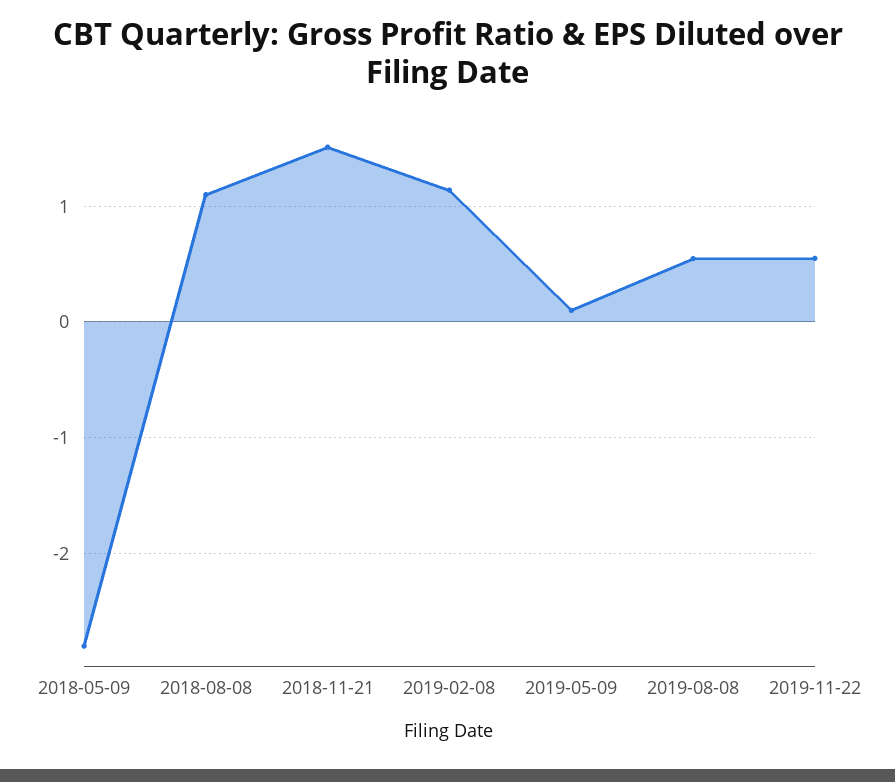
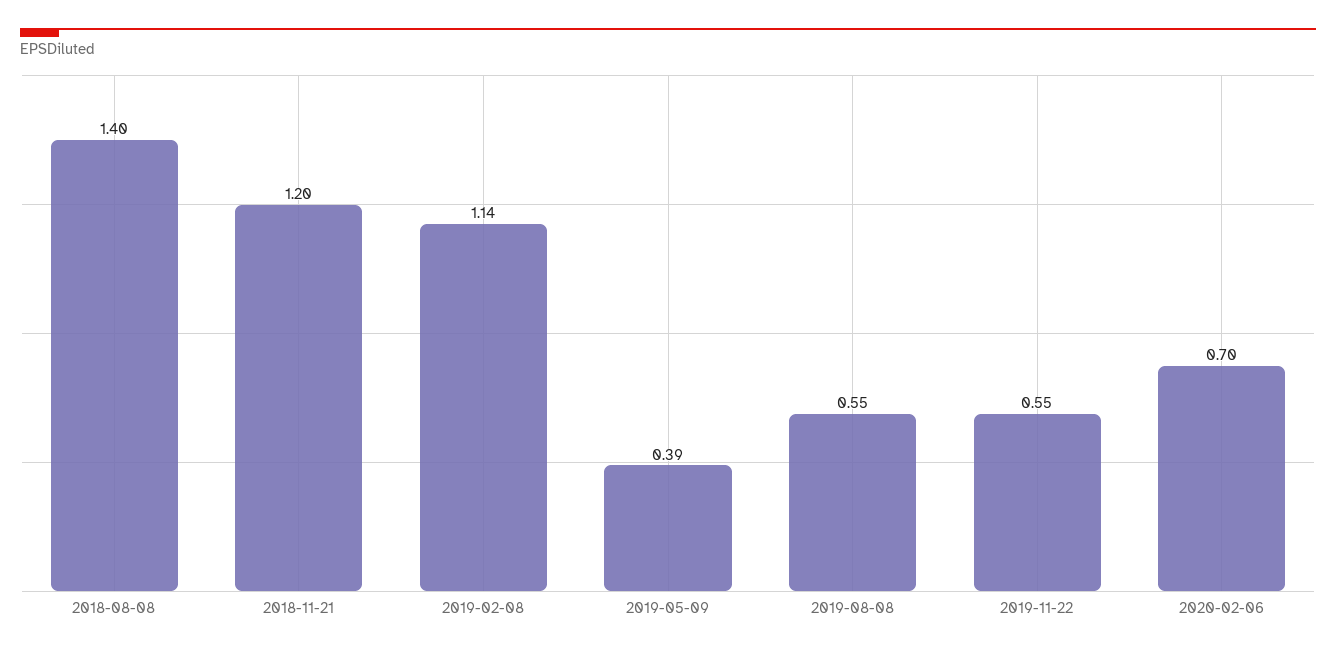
2018-05-09: -2.8 -> none
2018-08-08: 1.1 -> 1.4
2018-11-21: 1.5 -> 1.2
2019-05-09: 0.1 -> 0.39
2020-02-06: none -> 0.7

